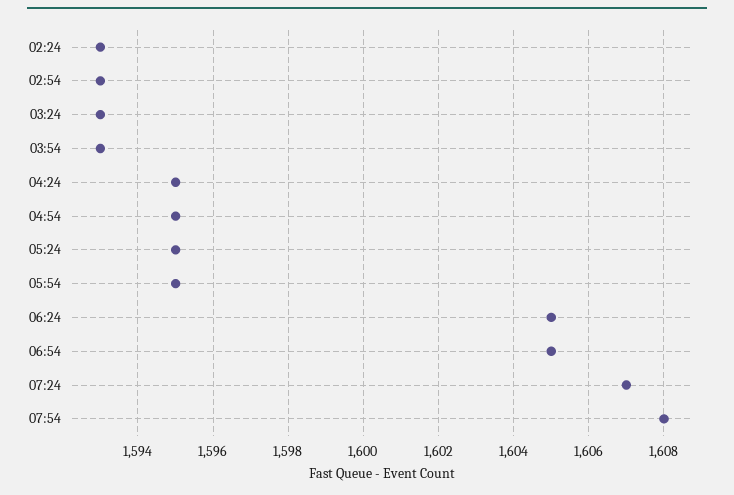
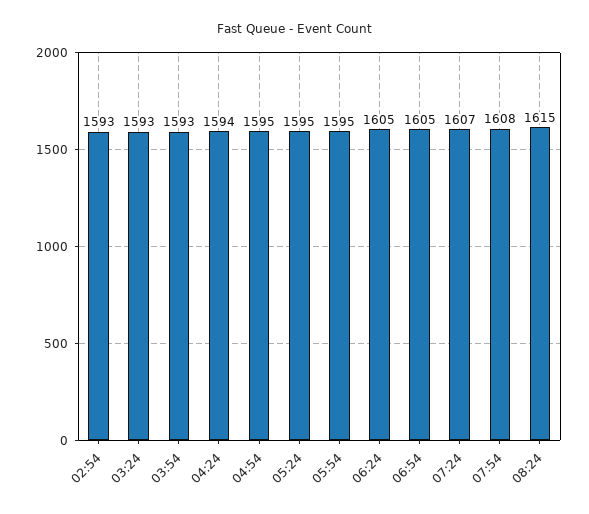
02:24: 1593 -> none
04:24: 1595 -> 1594
08:24: none -> 1615

